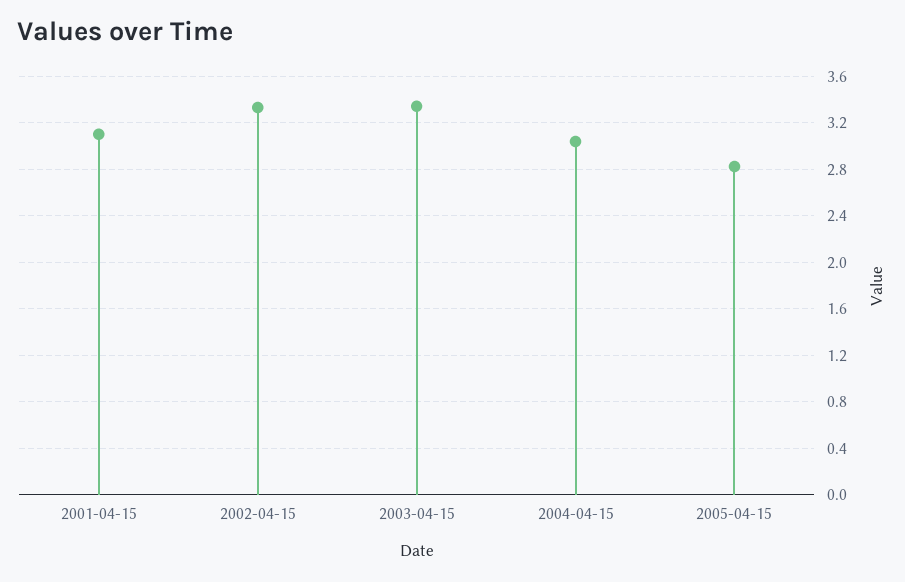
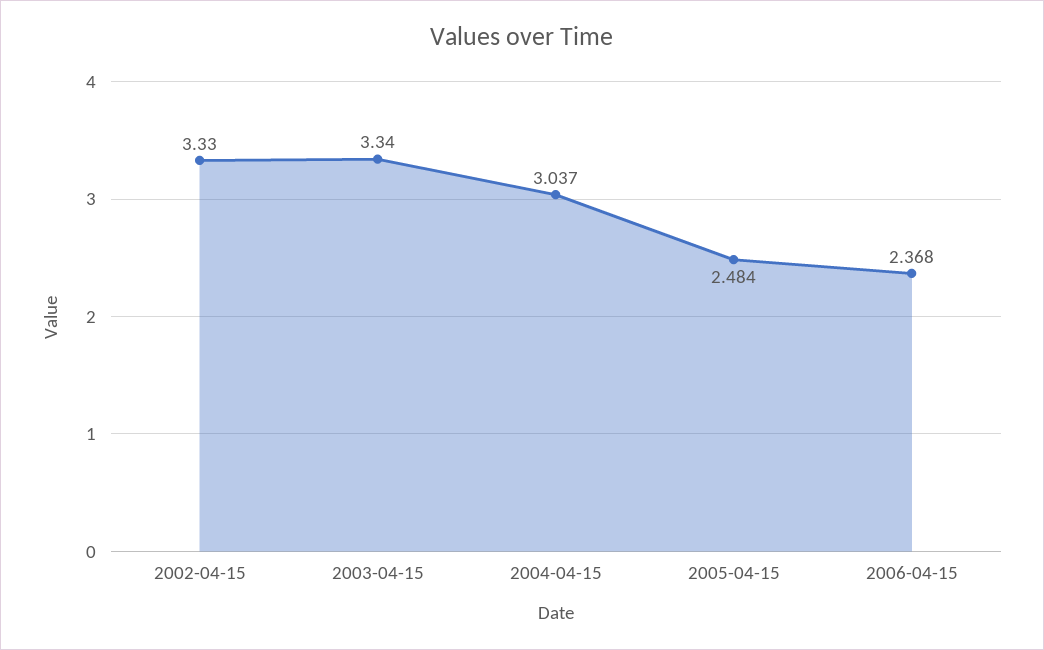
2001-04-15: 3.1 -> none
2005-04-15: 2.8 -> 2.484
2006-04-15: none -> 2.368

